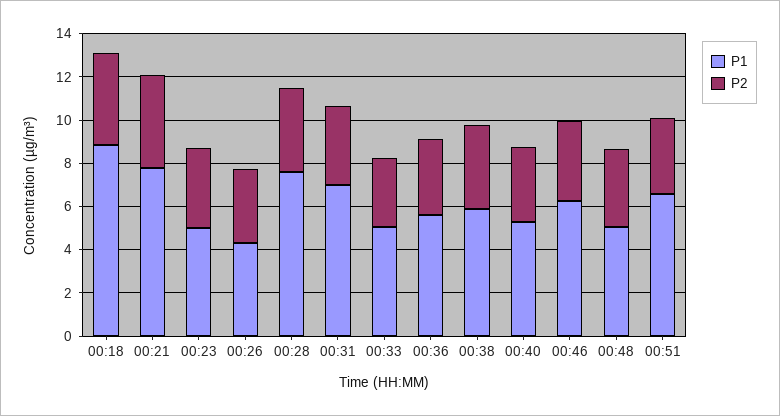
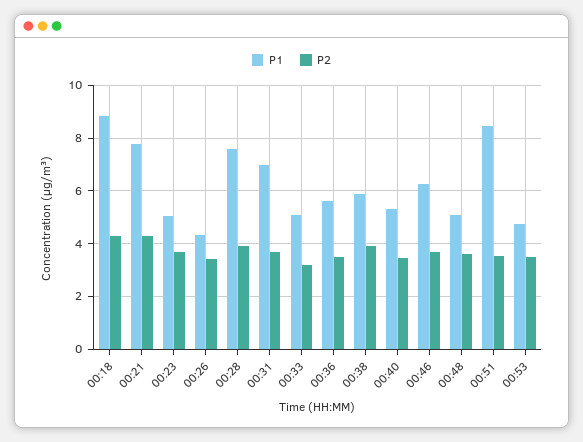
P1, 00:51: 6.5 -> 8.5
P1, 00:53: none -> 4.75
P2, 00:53: none -> 3.5

